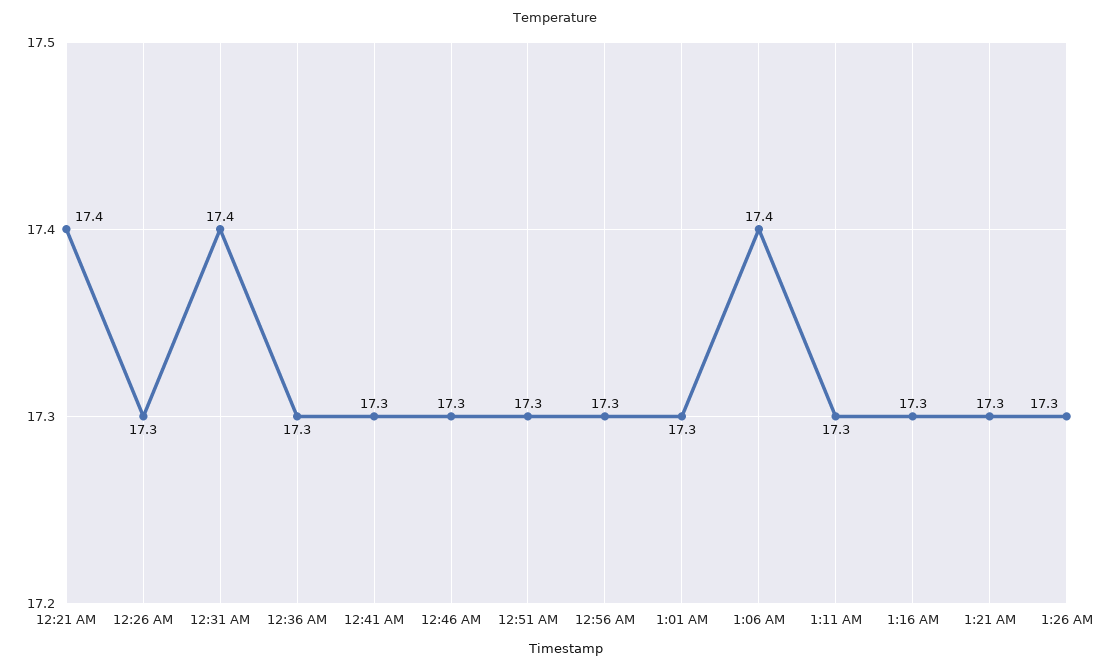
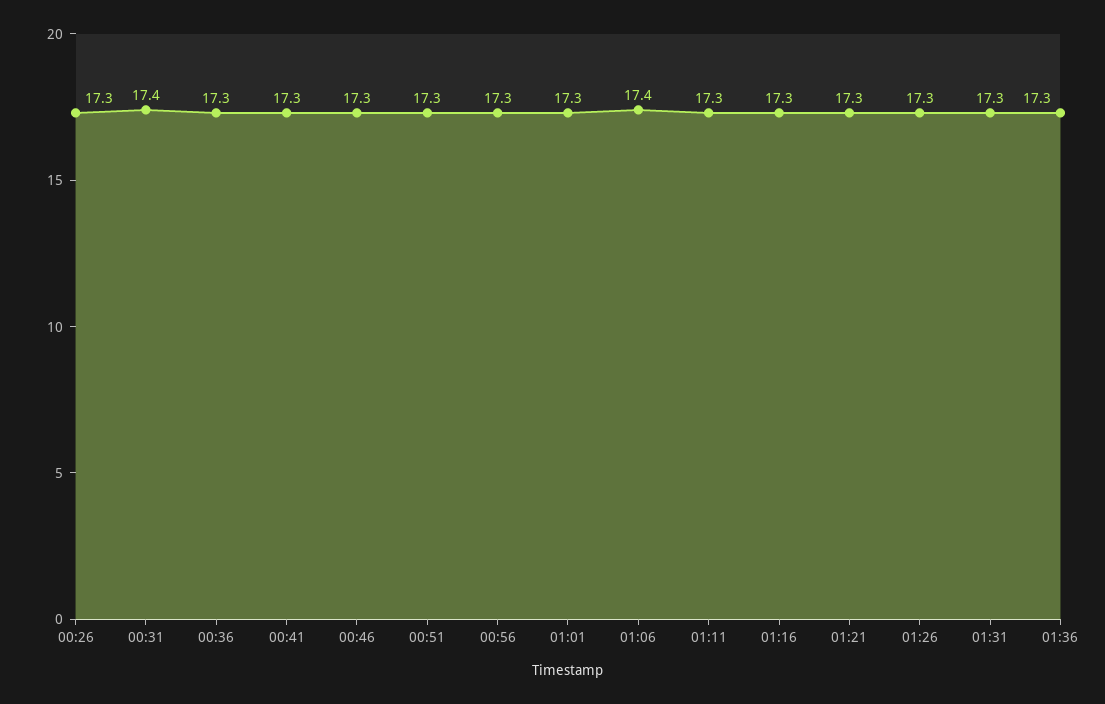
12:21 AM: 17.4 -> none
01:31: none -> 17.3
01:36: none -> 17.3

